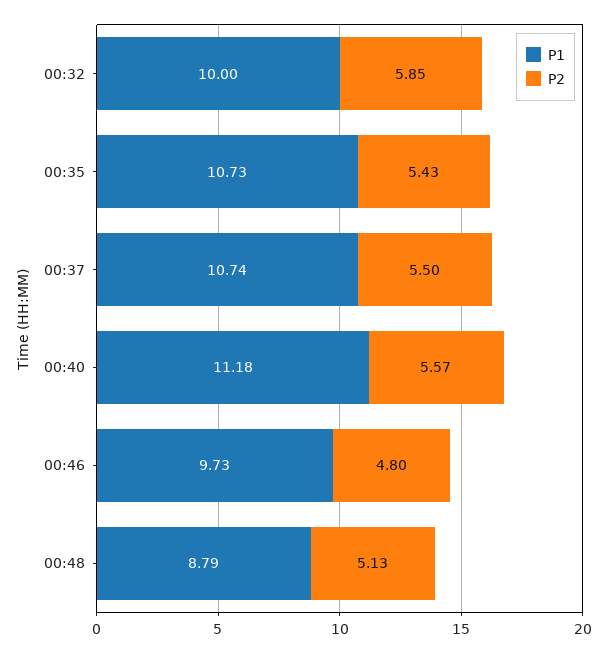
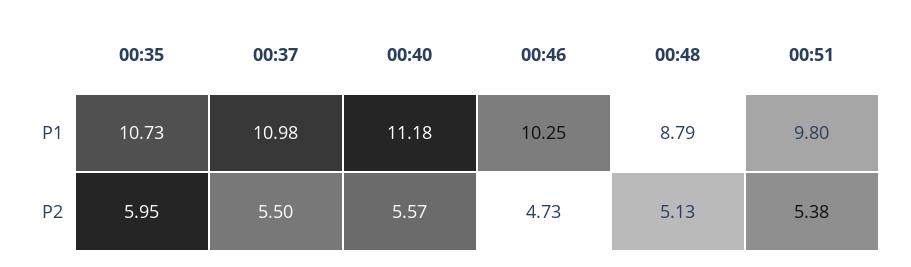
P1, 00:32: 10 -> none
P2, 00:32: 5.85 -> none
P2, 00:35: 5.43 -> 5.95
P1, 00:37: 10.74 -> 10.98
P1, 00:46: 9.73 -> 10.25
P2, 00:46: 4.8 -> 4.73
P1, 00:51: none -> 9.8
P2, 00:51: none -> 5.38

